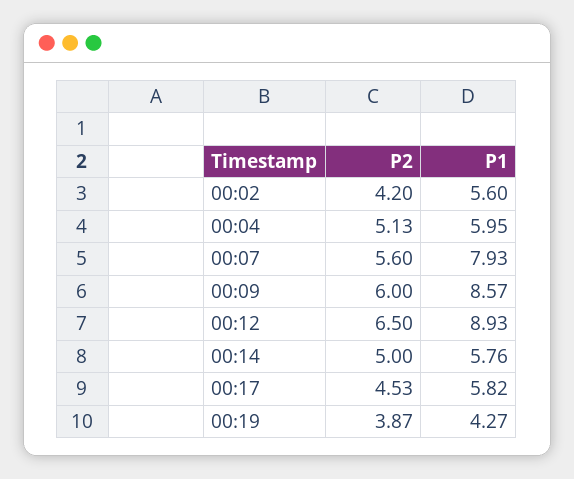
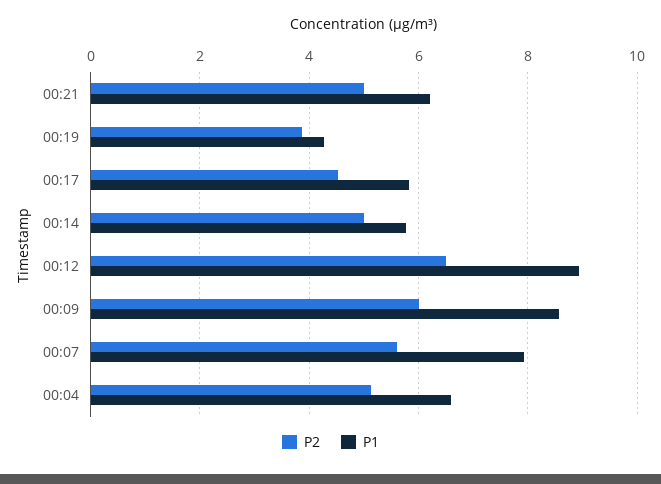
P2, 00:02: 4.2 -> none
P1, 00:02: 5.6 -> none
P1, 00:04: 5.95 -> 6.6
P2, 00:21: none -> 5
P1, 00:21: none -> 6.2

